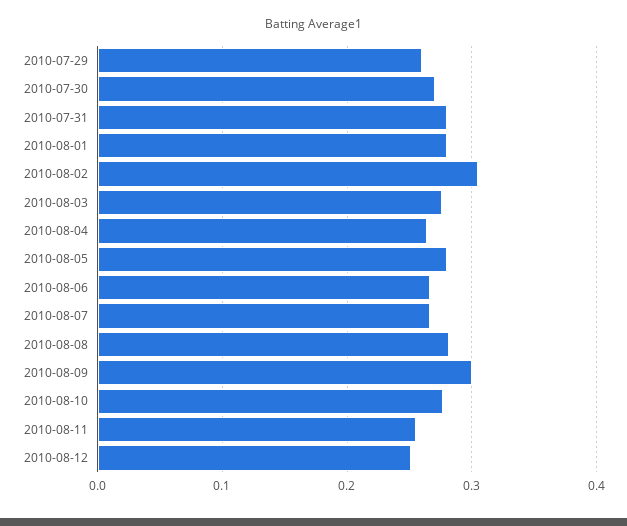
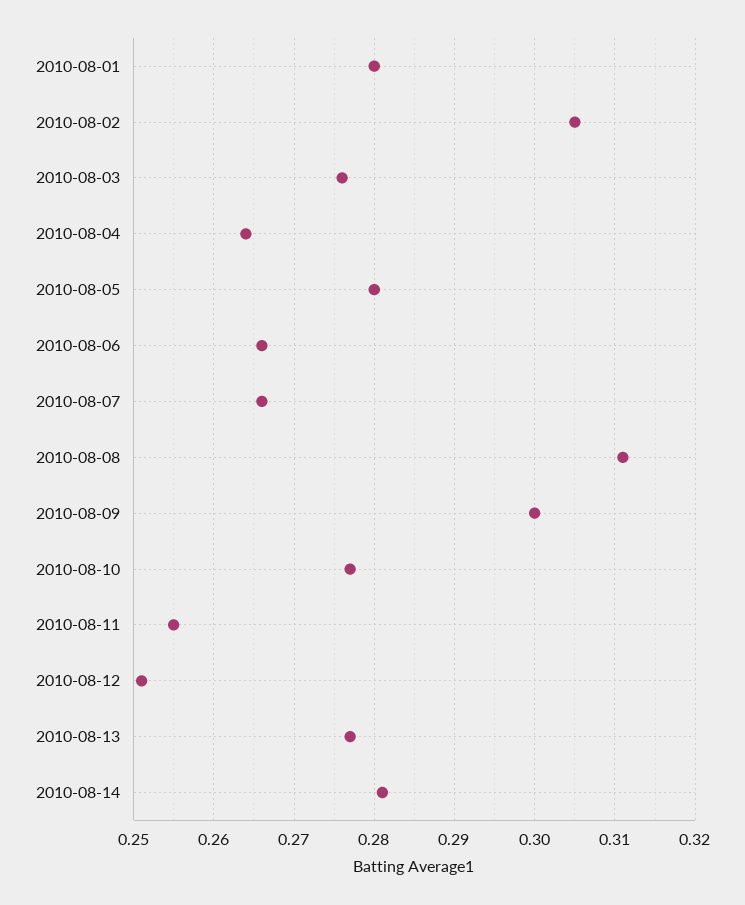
2010-07-29: 0.26 -> none
2010-07-30: 0.27 -> none
2010-07-31: 0.28 -> none
2010-08-08: 0.28 -> 0.311
2010-08-13: none -> 0.277
2010-08-14: none -> 0.281

